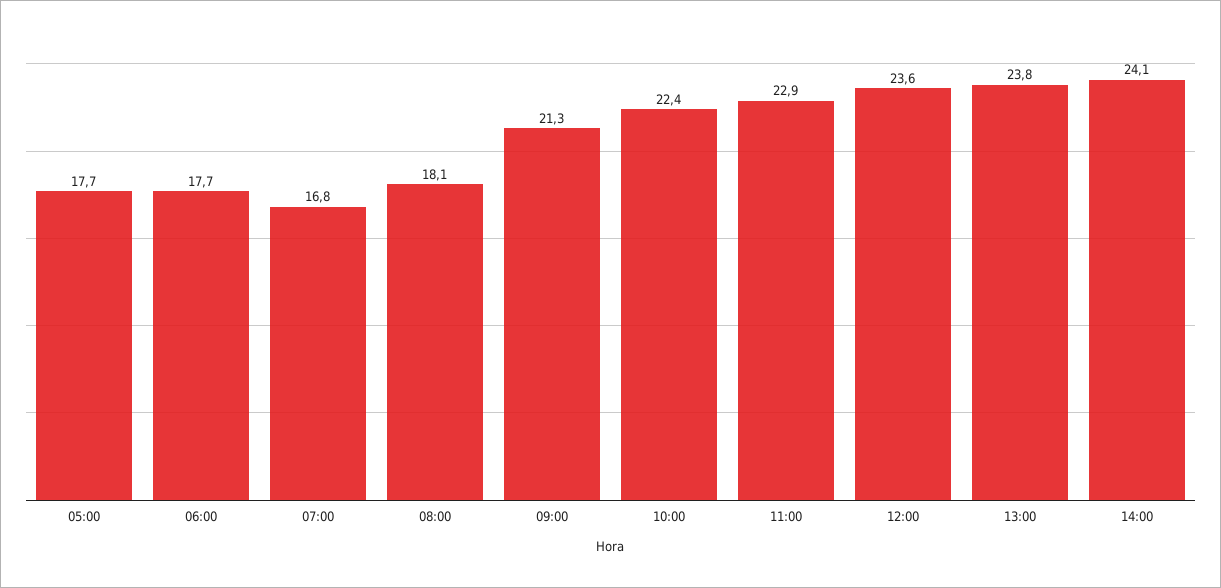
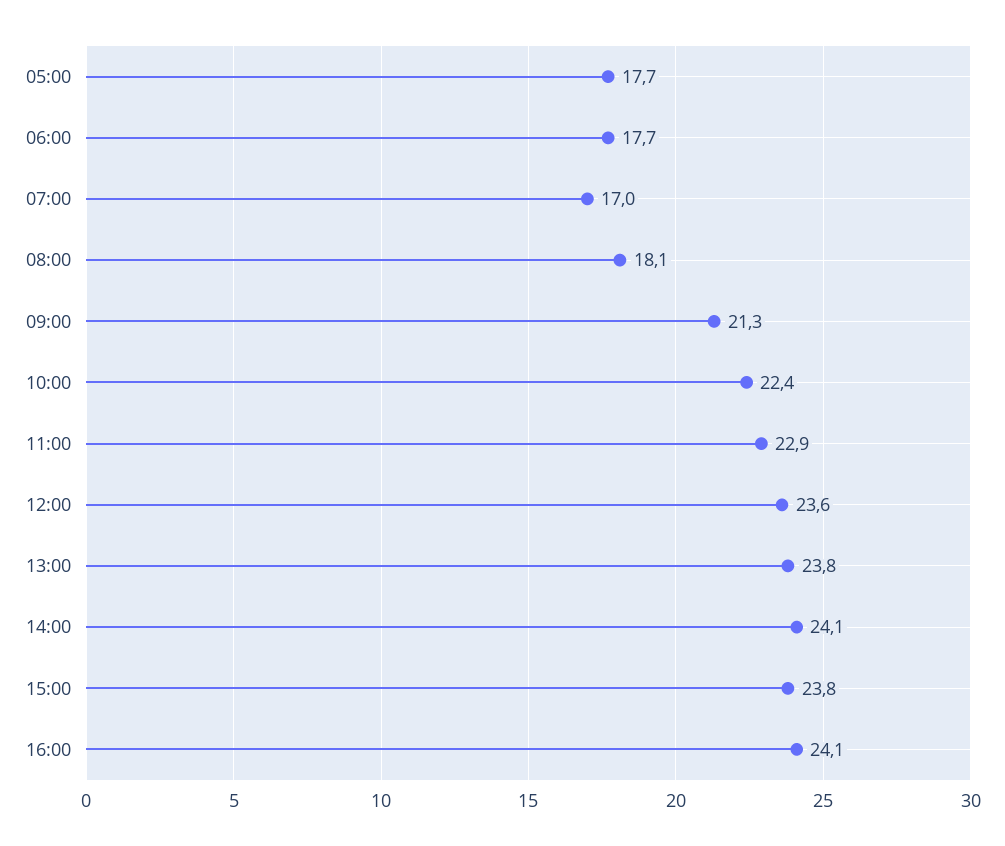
07:00: 16.8 -> 17
15:00: none -> 23.8
16:00: none -> 24.1

